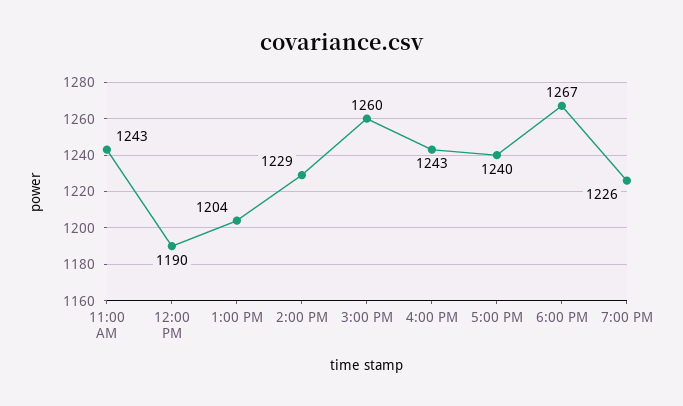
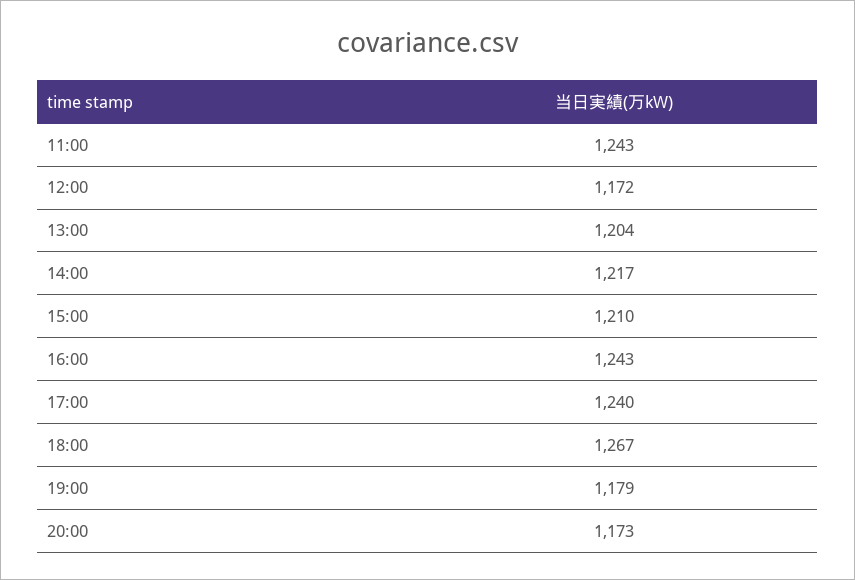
12:00 PM: 1190 -> 1172
2:00 PM: 1229 -> 1217
3:00 PM: 1260 -> 1210
7:00 PM: 1226 -> 1179
20:00: none -> 1173

